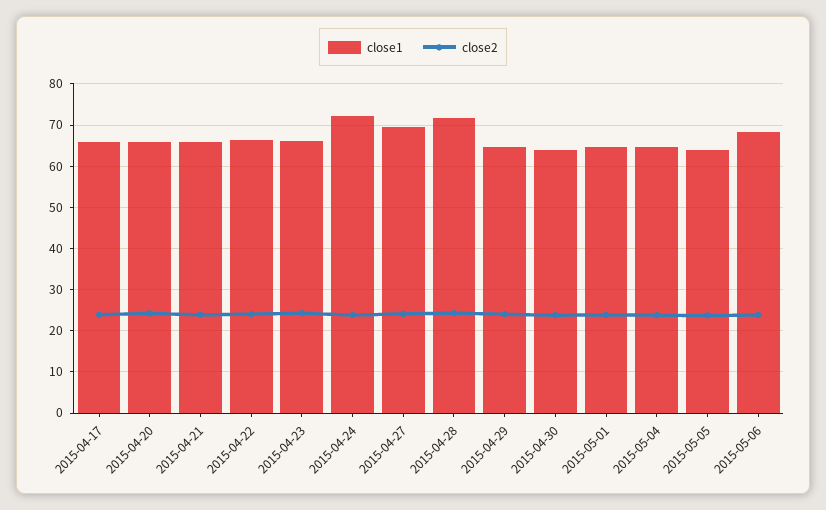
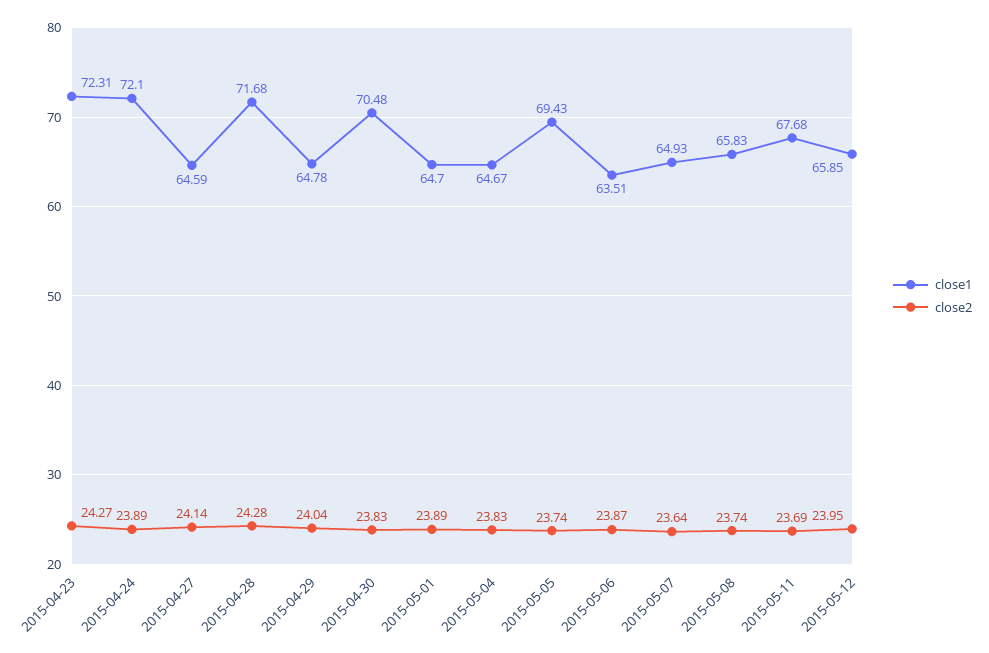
close1, 2015-04-17: 66 -> none
close2, 2015-04-17: 24 -> none
close1, 2015-04-20: 66 -> none
close2, 2015-04-20: 24 -> none
close1, 2015-04-21: 66 -> none
close2, 2015-04-21: 24 -> none
close1, 2015-04-22: 66 -> none
close2, 2015-04-22: 24 -> none
close1, 2015-04-23: 66 -> 72.31
close1, 2015-04-27: 70 -> 64.59
close1, 2015-04-30: 64 -> 70.48
close1, 2015-05-05: 64 -> 69.43
close1, 2015-05-06: 68 -> 63.51
close1, 2015-05-07: none -> 64.93
close2, 2015-05-07: none -> 23.64
close1, 2015-05-08: none -> 65.83
close2, 2015-05-08: none -> 23.74
close1, 2015-05-11: none -> 67.68
close2, 2015-05-11: none -> 23.69
close1, 2015-05-12: none -> 65.85
close2, 2015-05-12: none -> 23.95

